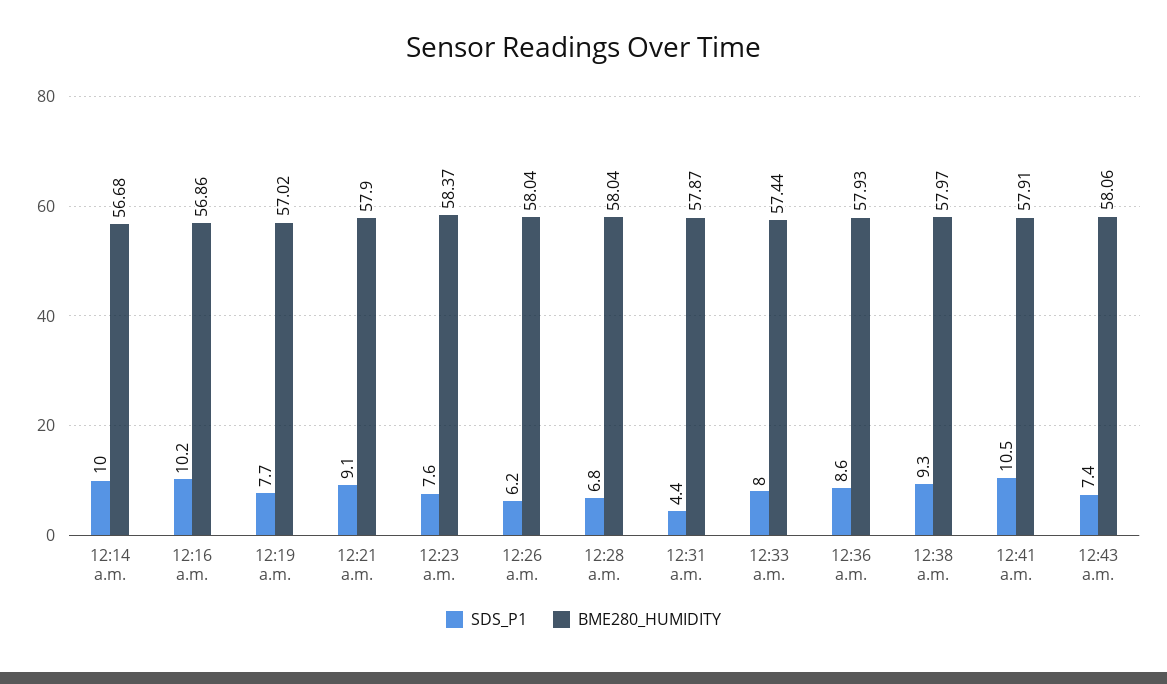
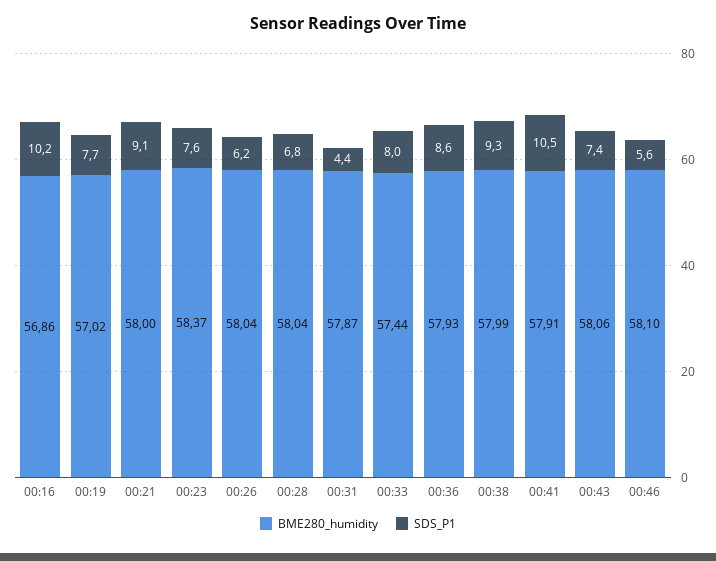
SDS_P1, 12:14 a.m.: 10 -> none
BME280_HUMIDITY, 12:14 a.m.: 56.68 -> none
BME280_HUMIDITY, 12:21 a.m.: 57.9 -> 58
BME280_HUMIDITY, 12:38 a.m.: 57.97 -> 57.99
BME280_HUMIDITY, 00:46: none -> 58.1
SDS_P1, 00:46: none -> 5.6

